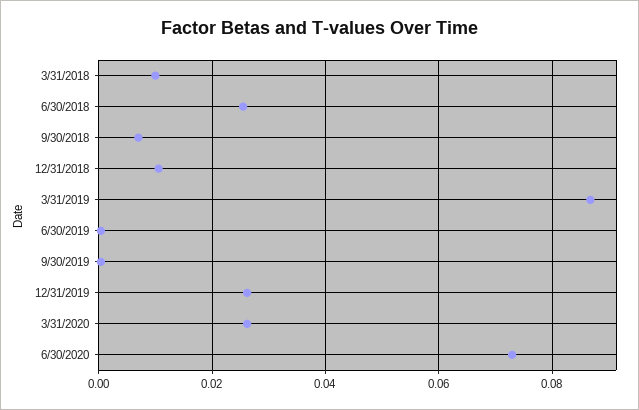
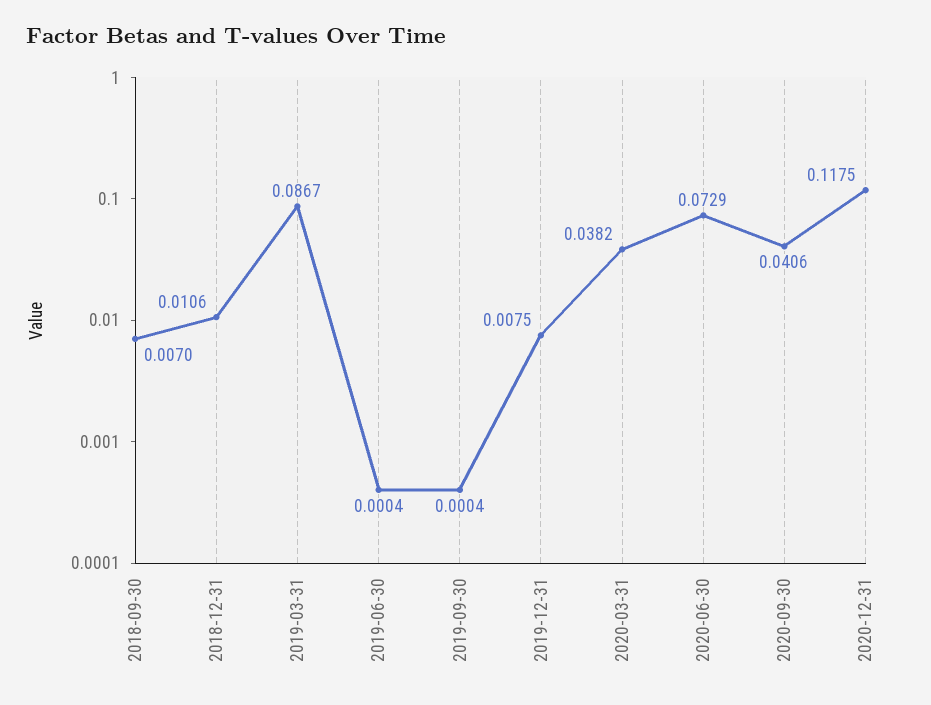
3/31/2018: 0.01 -> none
6/30/2018: 0.026 -> none
12/31/2019: 0.026 -> 0.0075
3/31/2020: 0.026 -> 0.0382
2020-09-30: none -> 0.0406
2020-12-31: none -> 0.1175

